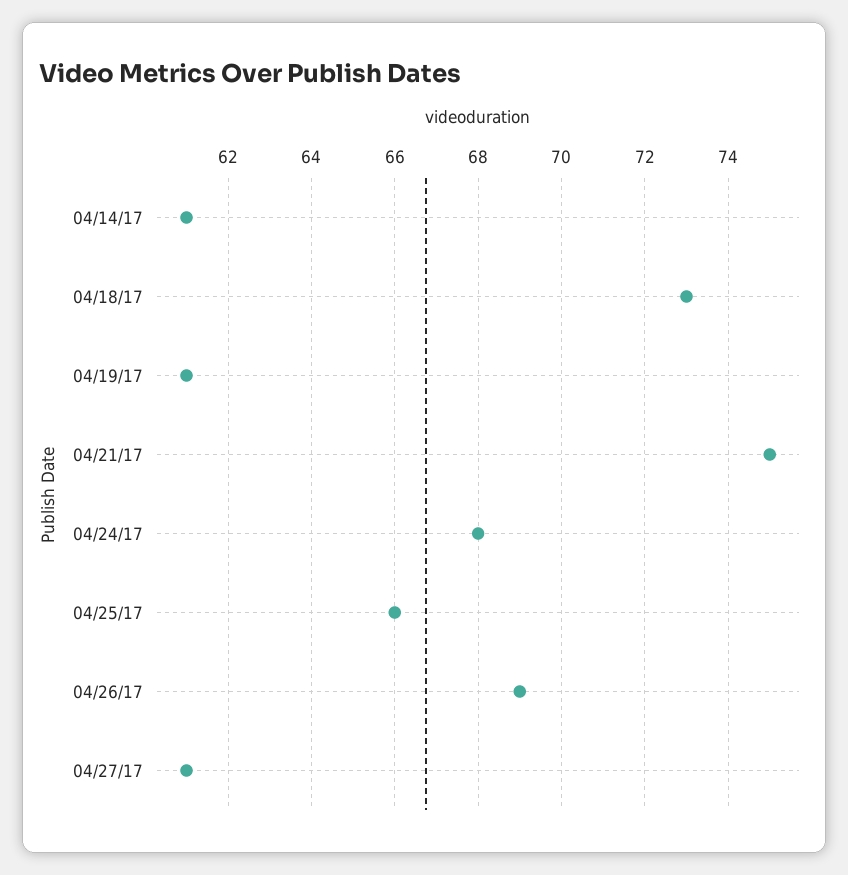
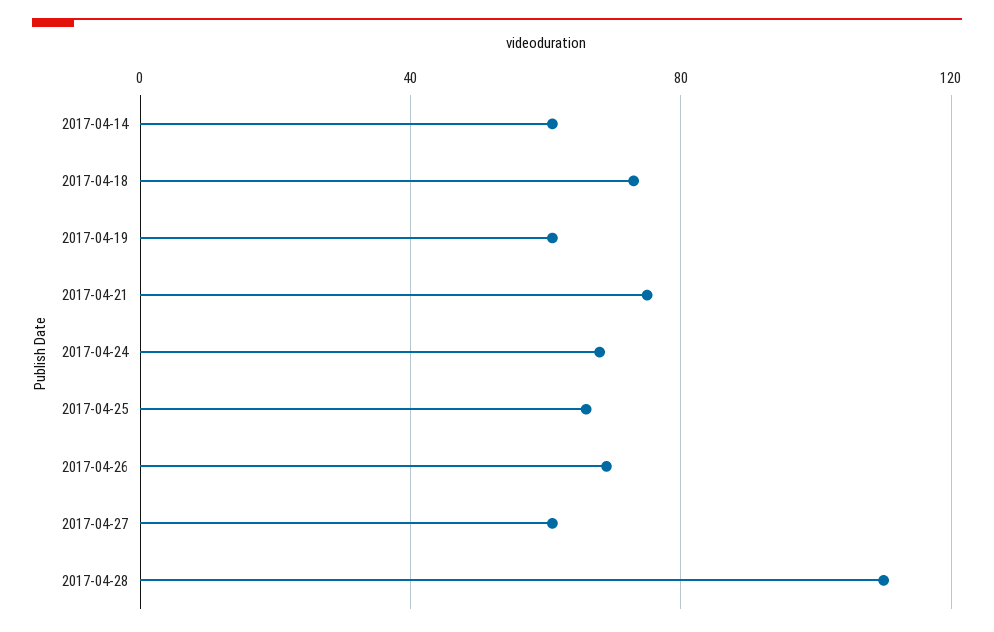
2017-04-28: none -> 110

